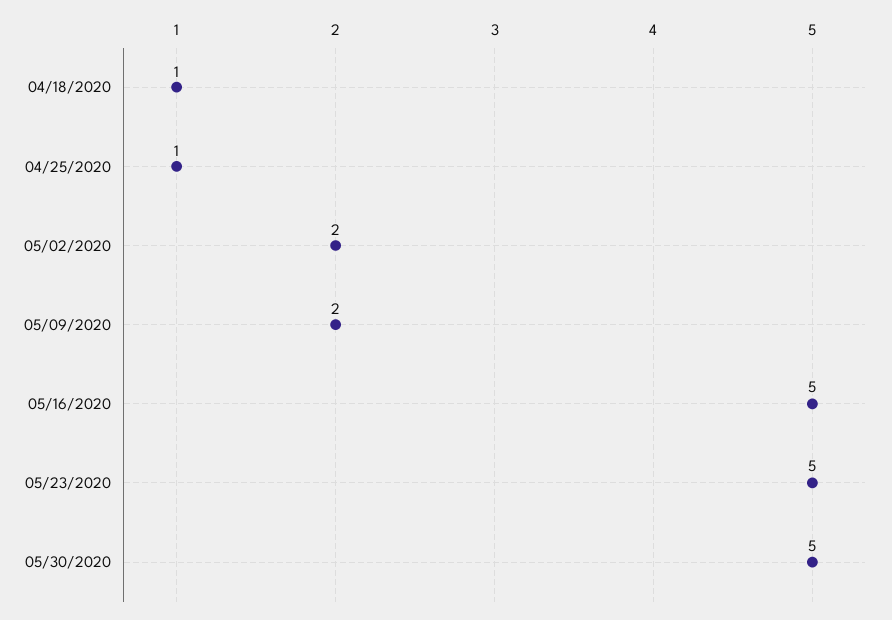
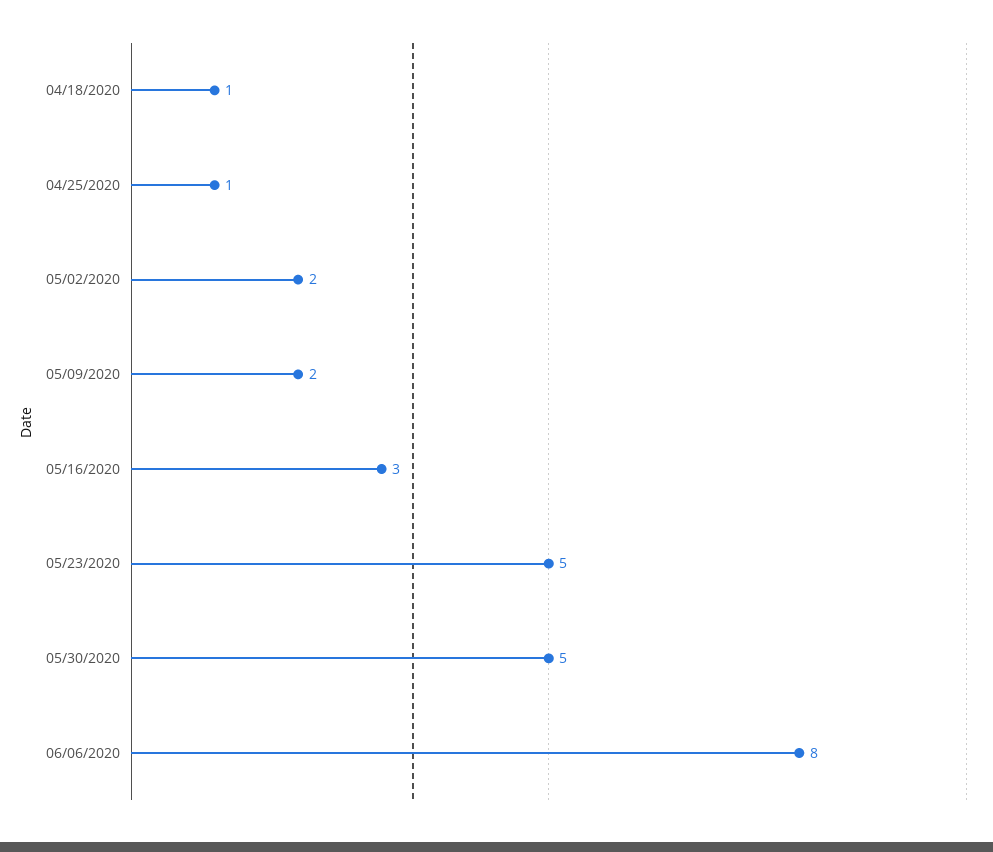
05/16/2020: 5 -> 3
06/06/2020: none -> 8

